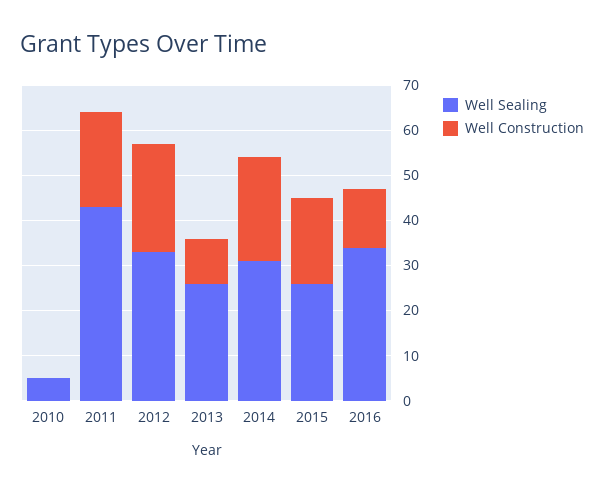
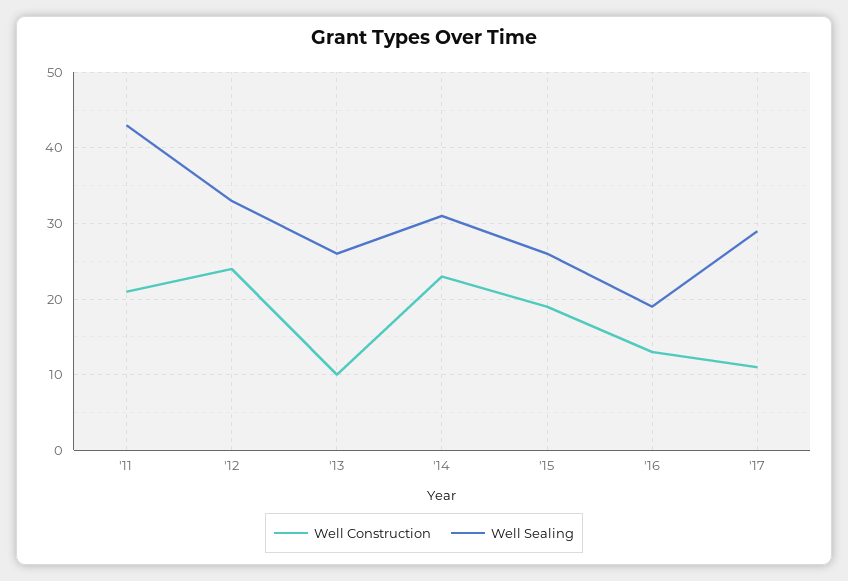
Well Sealing, 2010: 5 -> none
Well Construction, 2010: 0 -> none
Well Sealing, 2016: 35 -> 19
Well Construction, '17: none -> 11
Well Sealing, '17: none -> 29

